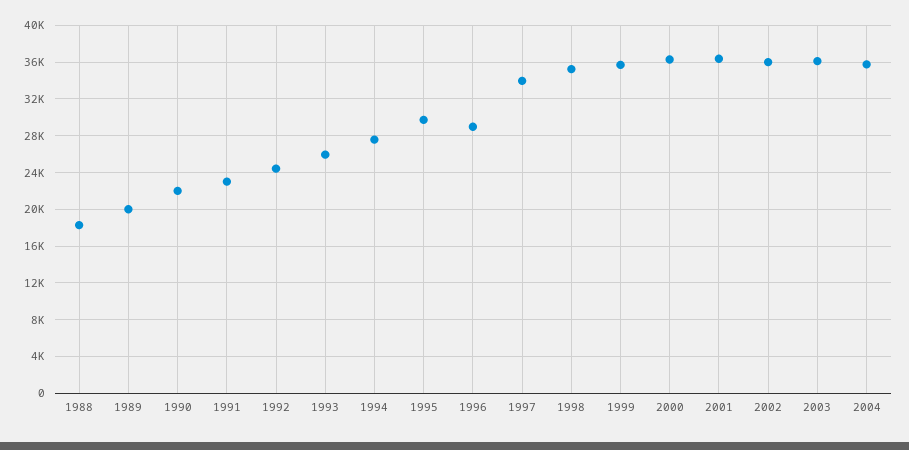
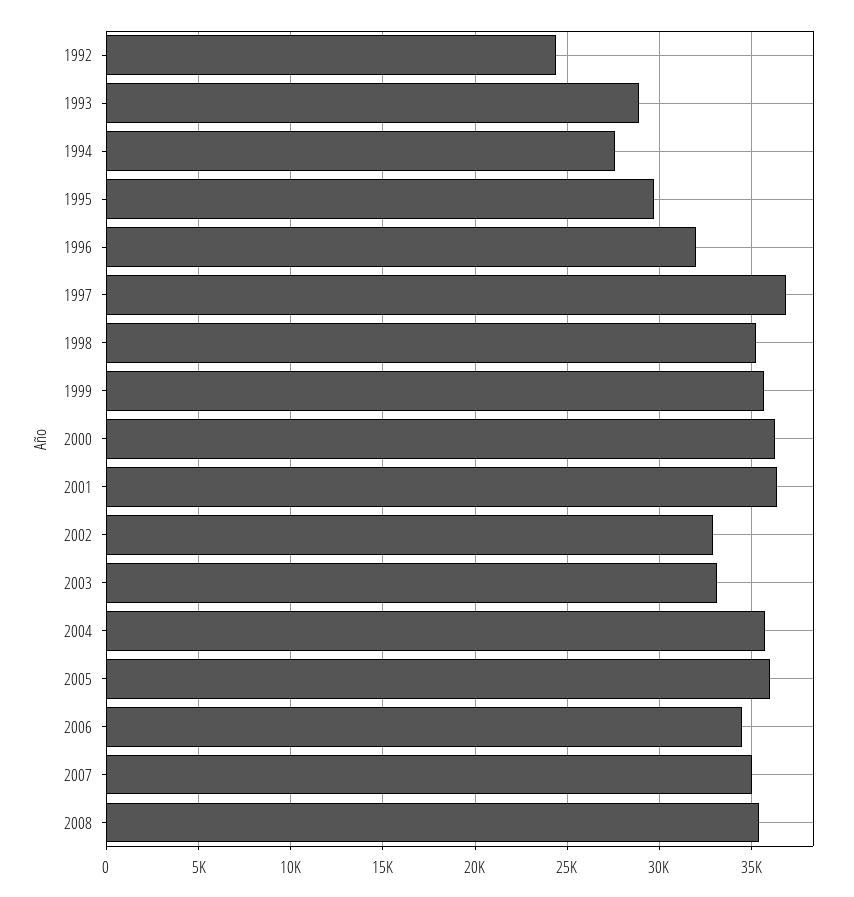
1988: 18000 -> none
1989: 20000 -> none
1990: 22000 -> none
1991: 23000 -> none
1993: 26000 -> 29000
1996: 29000 -> 32000
1997: 34000 -> 37000
2002: 36000 -> 33000
2003: 36000 -> 33000
2005: none -> 36000
2006: none -> 34500
2007: none -> 35000
2008: none -> 35500

